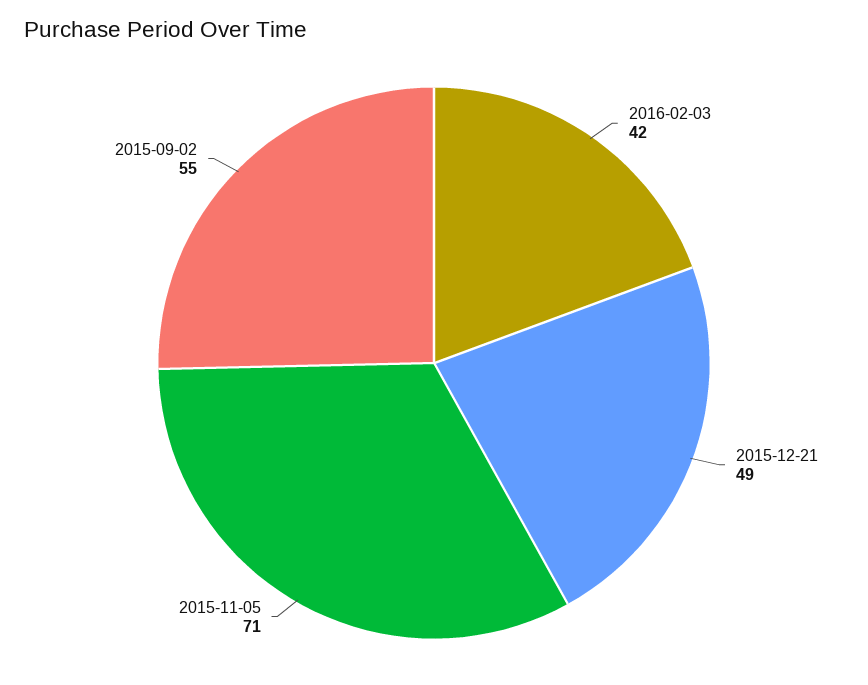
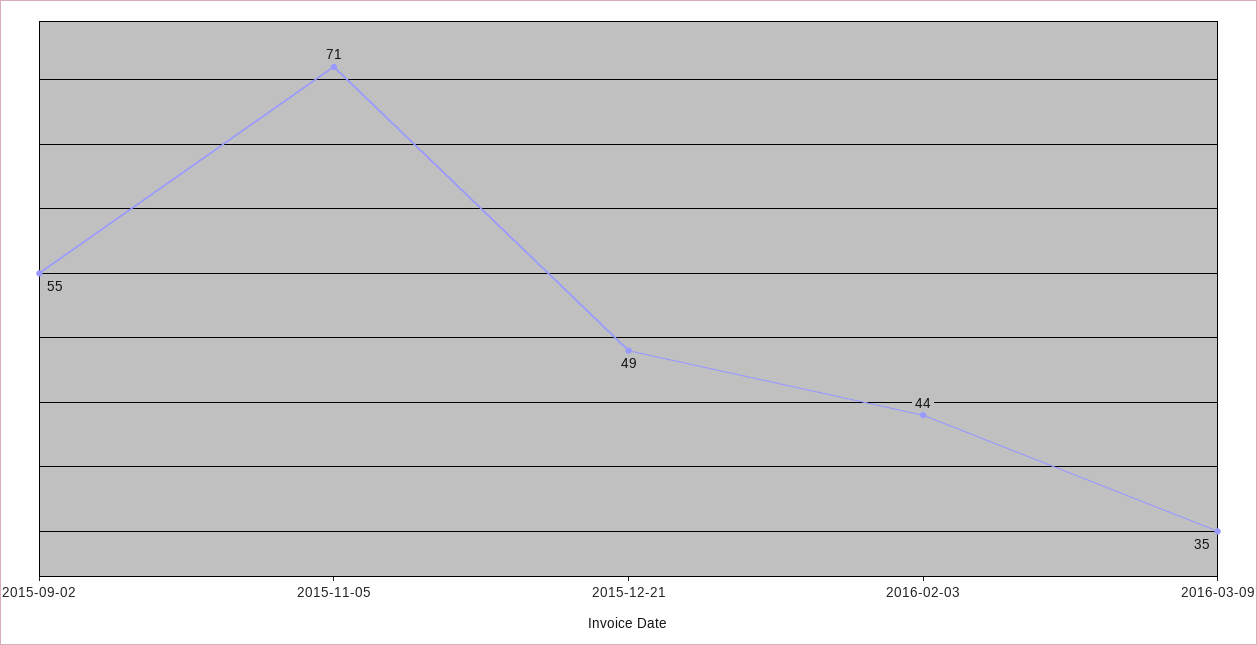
2016-02-03: 42 -> 44
2016-03-09: none -> 35

